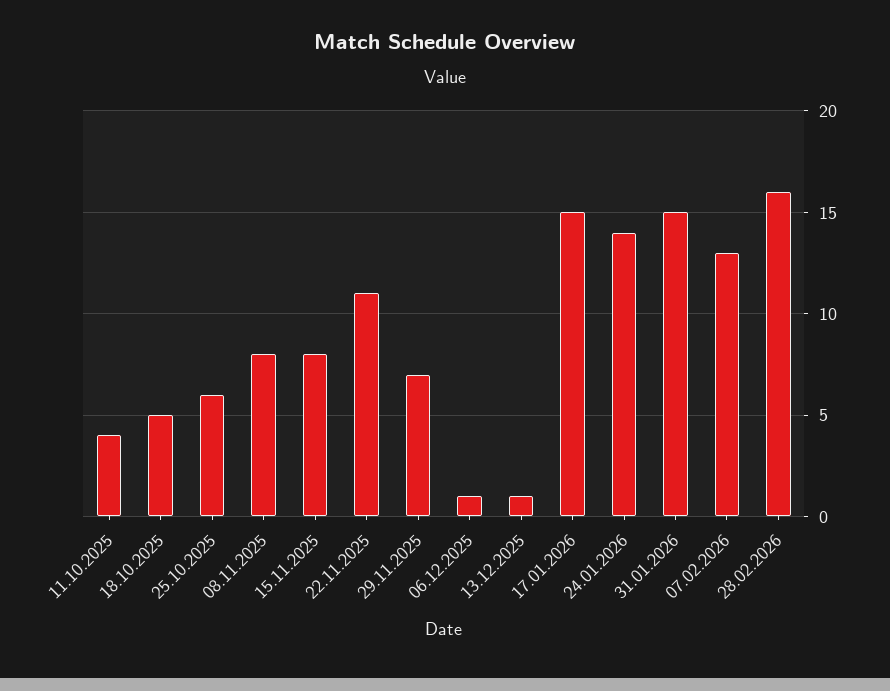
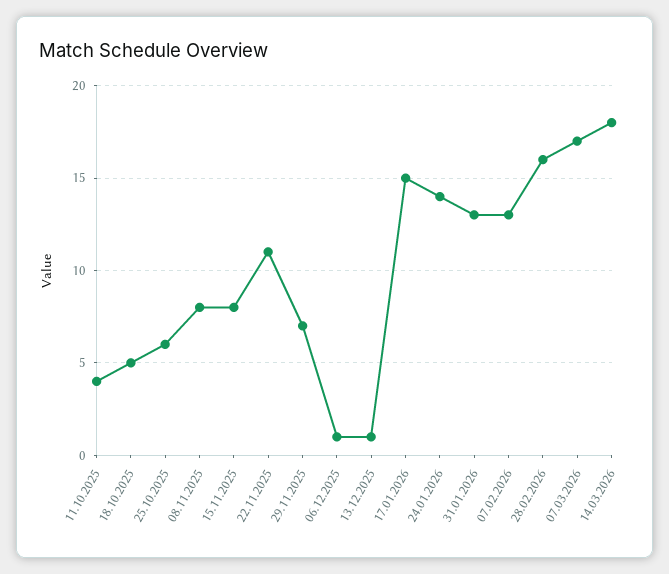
31.01.2026: 15 -> 13
07.03.2026: none -> 17
14.03.2026: none -> 18

